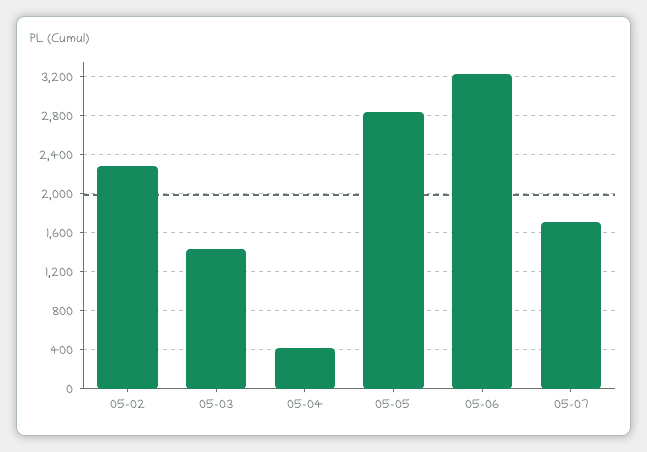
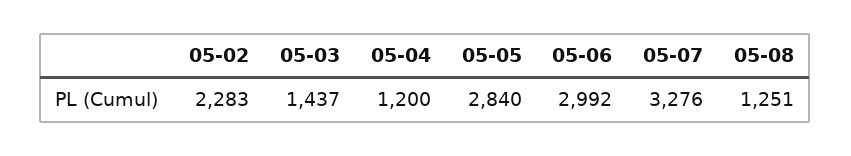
05-04: 400 -> 1200
05-06: 3200 -> 2992
05-07: 1700 -> 3276
05-08: none -> 1251

